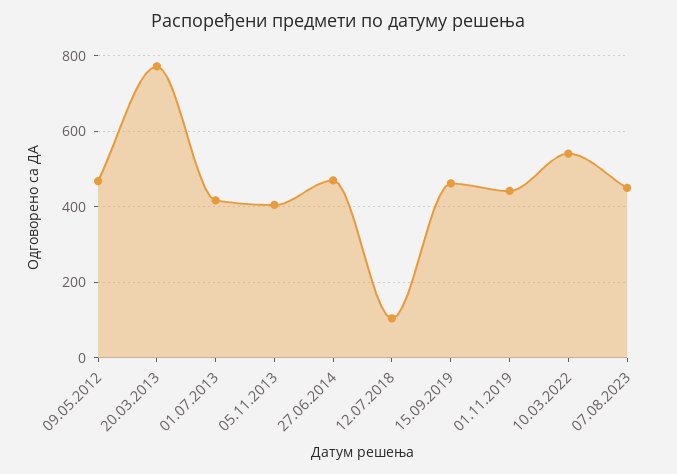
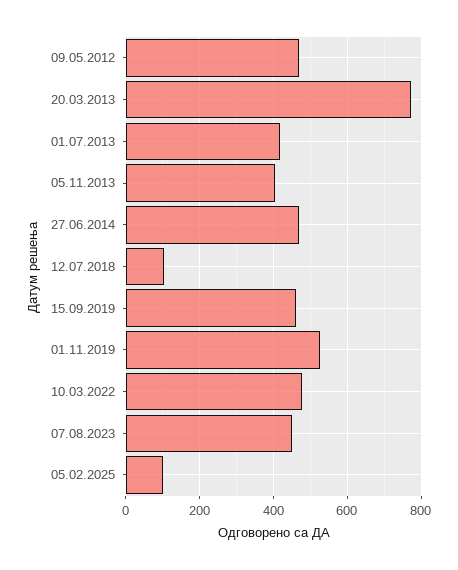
01.11.2019: 440 -> 520
10.03.2022: 540 -> 480
05.02.2025: none -> 100

